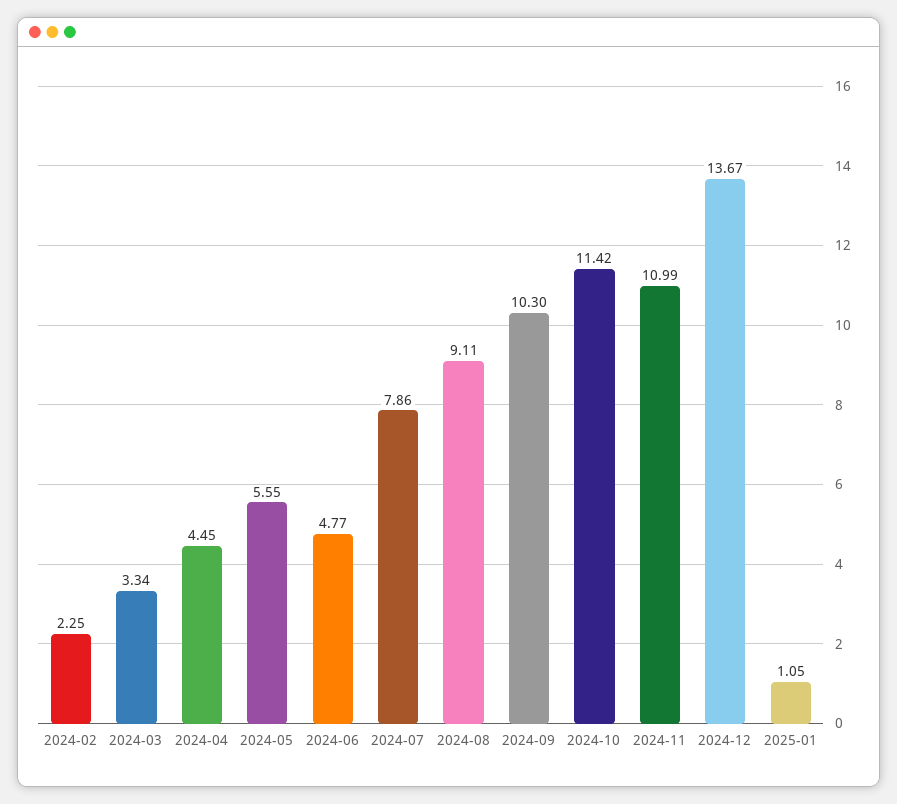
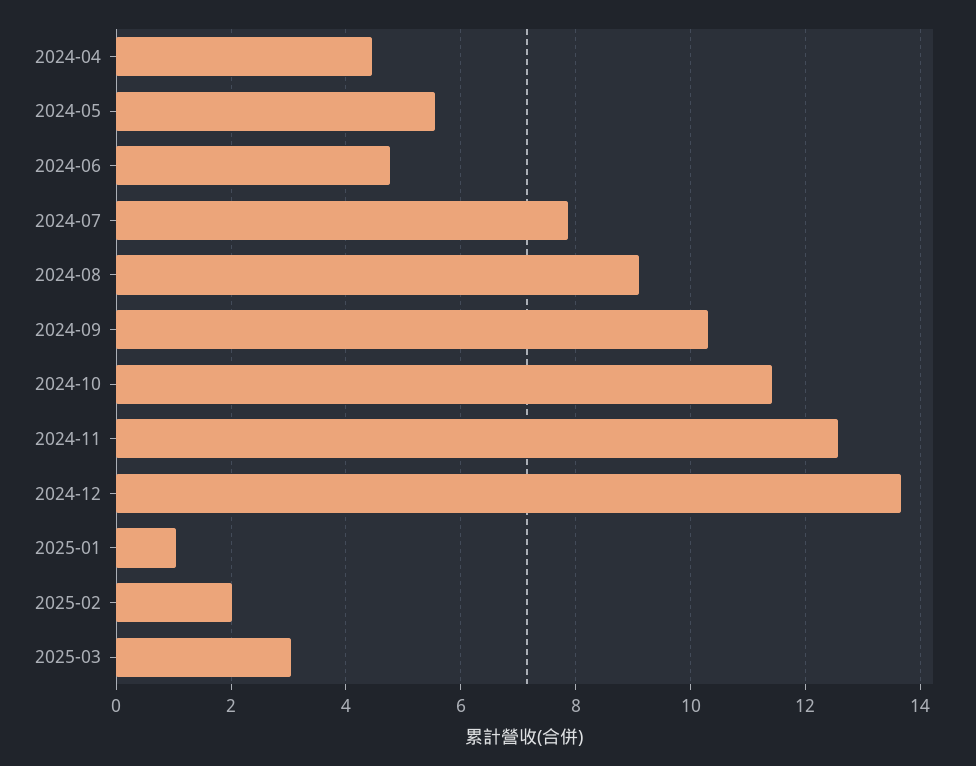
2024-02: 2.25 -> none
2024-03: 3.34 -> none
2024-11: 10.99 -> 12.6
2025-02: none -> 2
2025-03: none -> 3

